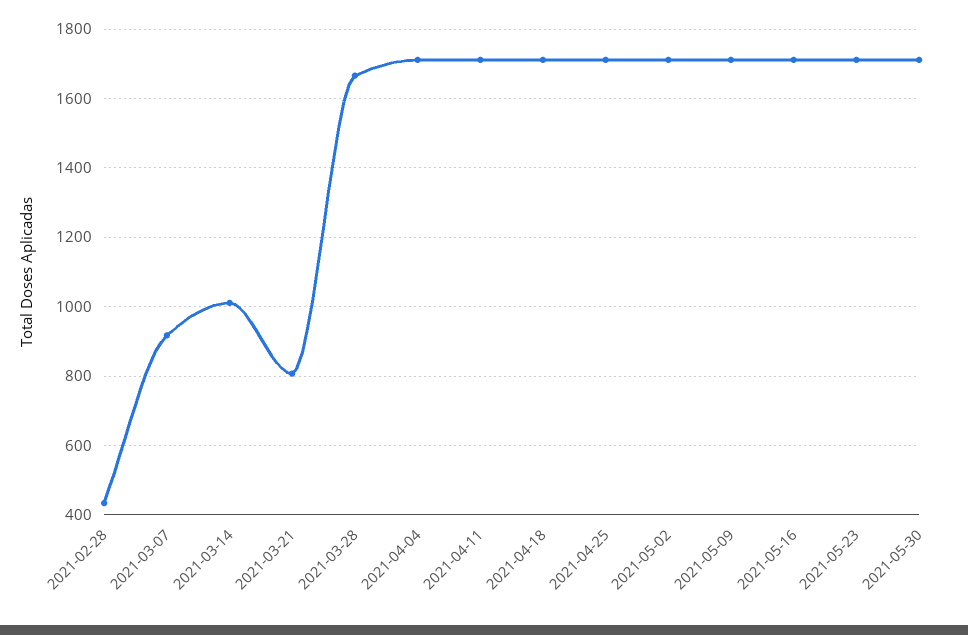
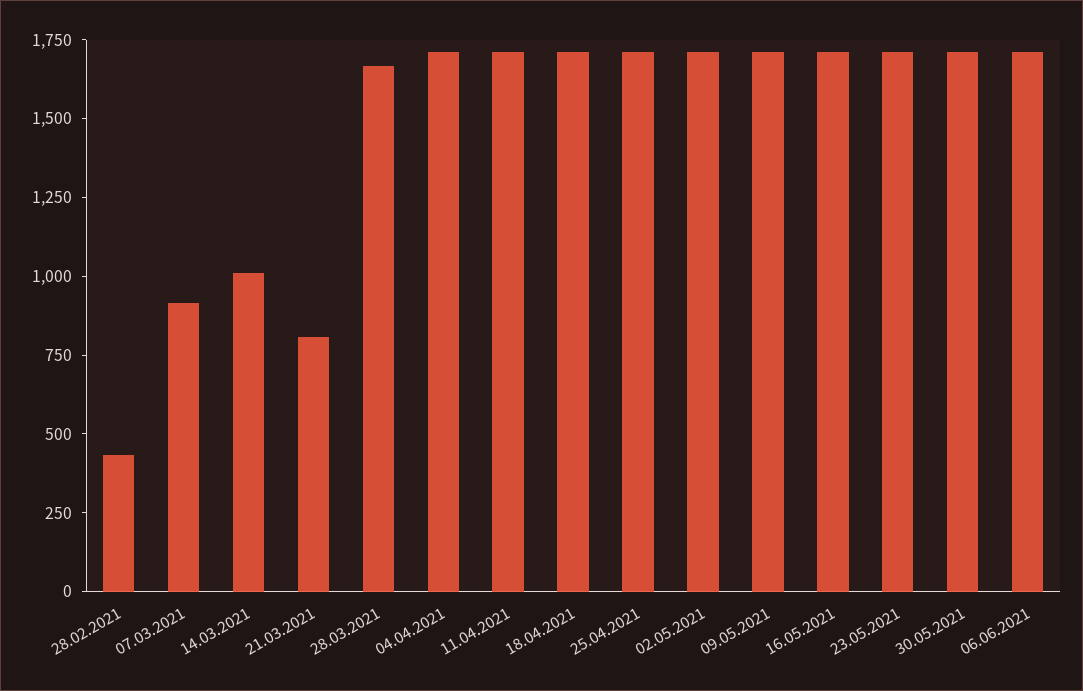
06.06.2021: none -> 1700

